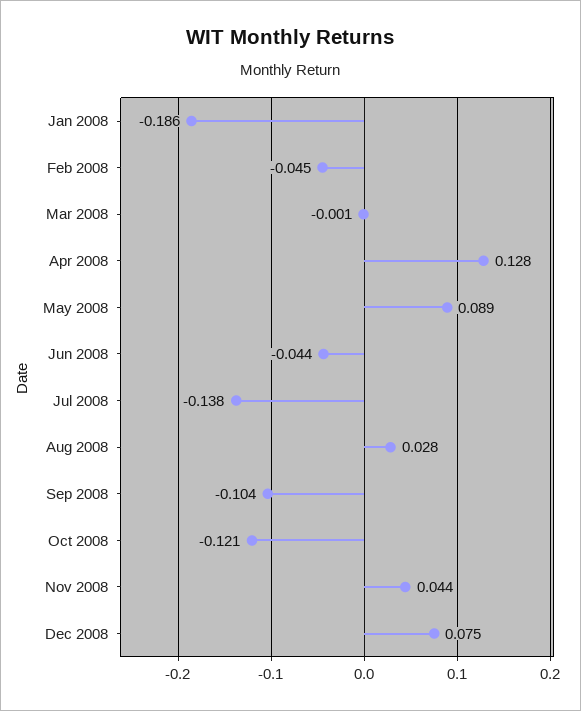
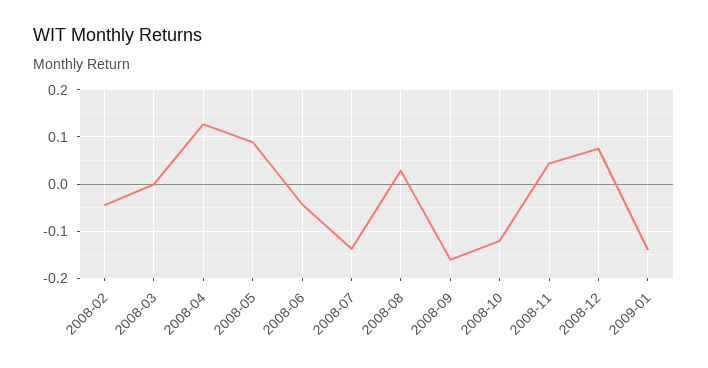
Jan 2008: -0.186 -> none
Sep 2008: -0.104 -> -0.16
2009-01: none -> -0.14

